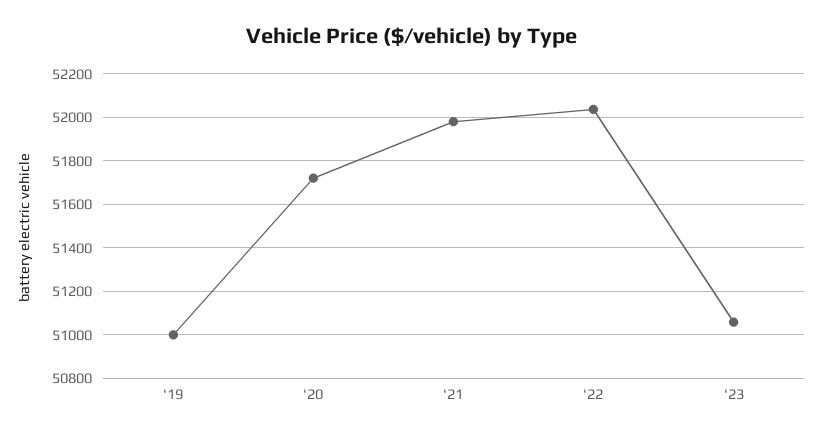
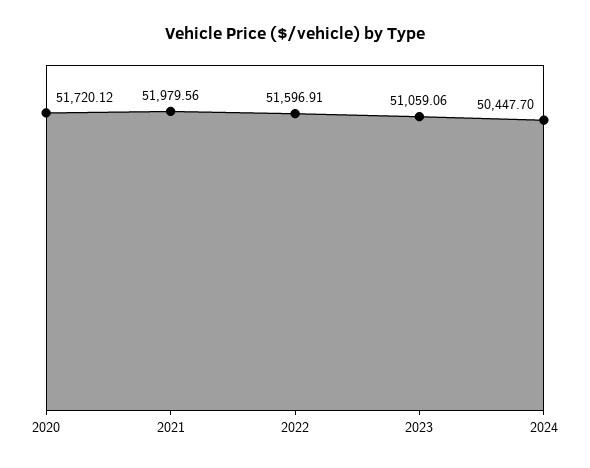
'19: 51000 -> none
'22: 52050 -> 51596.91
2024: none -> 50447.7

